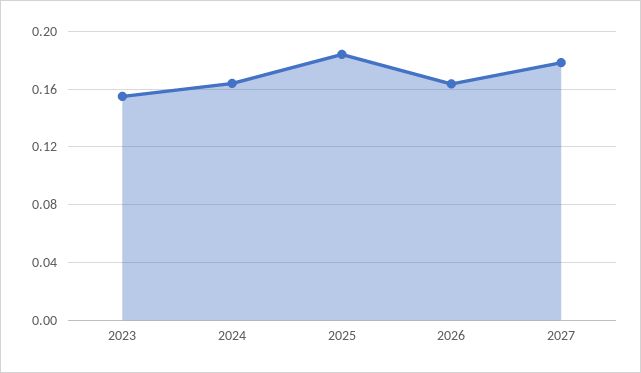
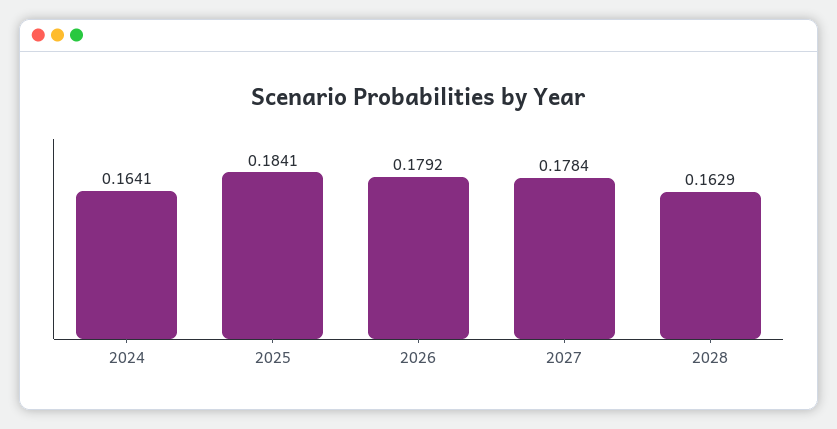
2023: 0.155 -> none
2026: 0.165 -> 0.1792
2028: none -> 0.1629

